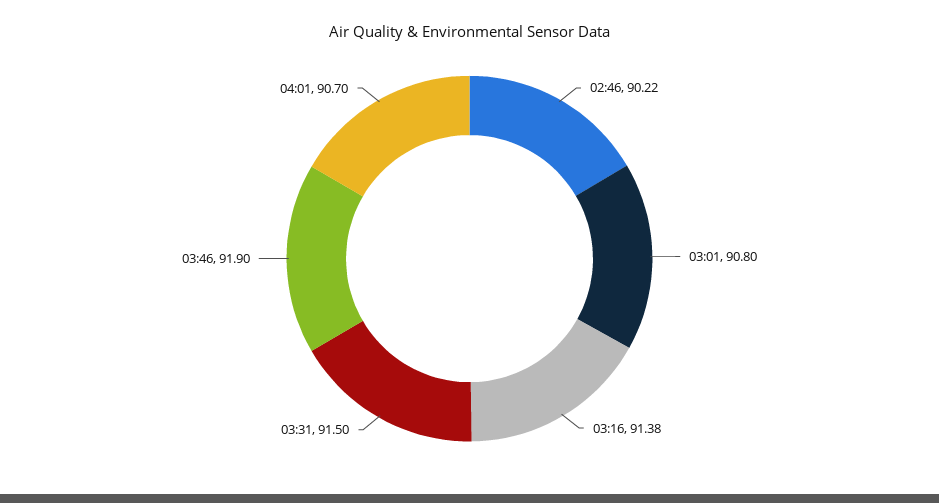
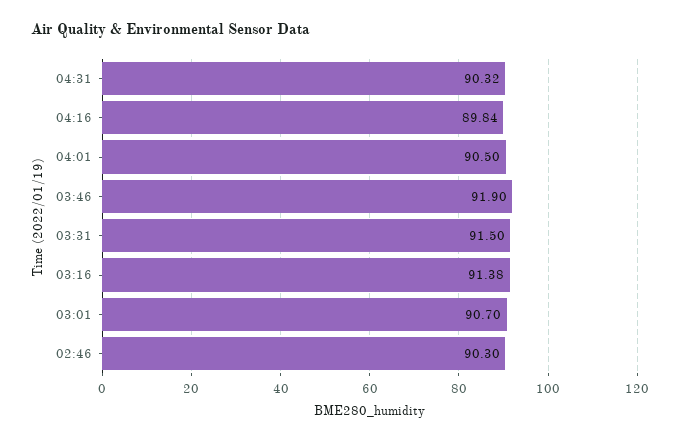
02:46: 90.22 -> 90.3
03:01: 90.8 -> 90.7
04:01: 90.7 -> 90.5
04:31: none -> 90.32
04:16: none -> 89.84

